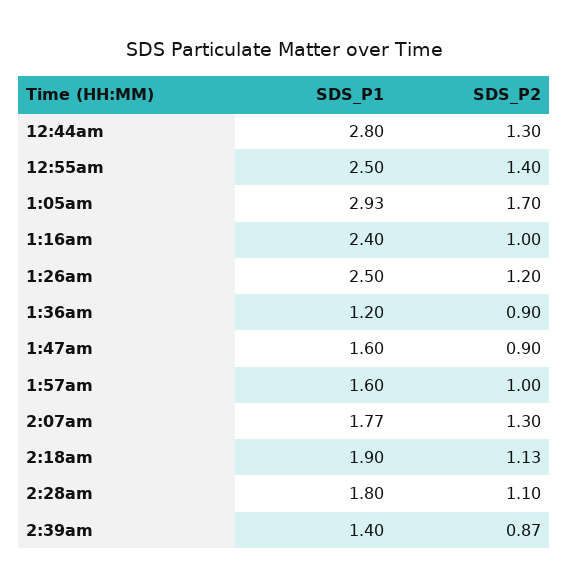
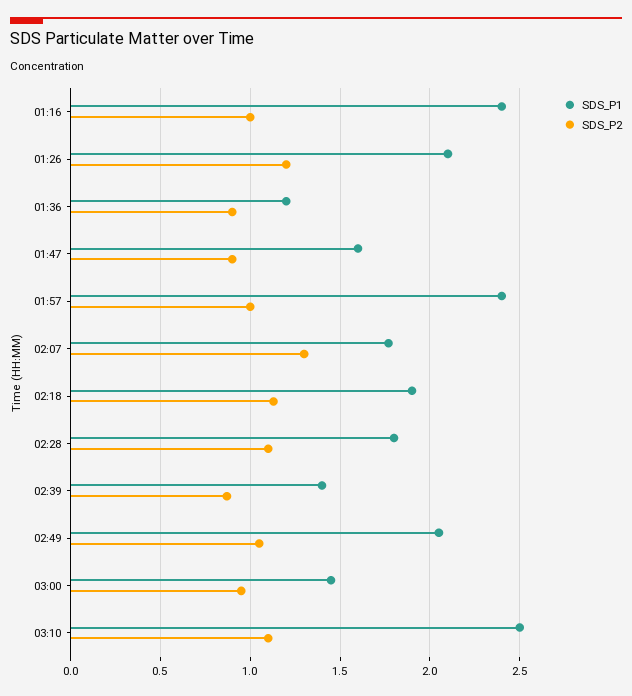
SDS_P1, 12:44am: 2.8 -> none
SDS_P2, 12:44am: 1.3 -> none
SDS_P1, 12:55am: 2.5 -> none
SDS_P2, 12:55am: 1.4 -> none
SDS_P1, 1:05am: 2.93 -> none
SDS_P2, 1:05am: 1.7 -> none
SDS_P1, 1:26am: 2.5 -> 2.1
SDS_P1, 1:57am: 1.6 -> 2.4
SDS_P1, 02:49: none -> 2.05
SDS_P2, 02:49: none -> 1.05
SDS_P1, 03:00: none -> 1.45
SDS_P2, 03:00: none -> 0.95
SDS_P1, 03:10: none -> 2.5
SDS_P2, 03:10: none -> 1.1

